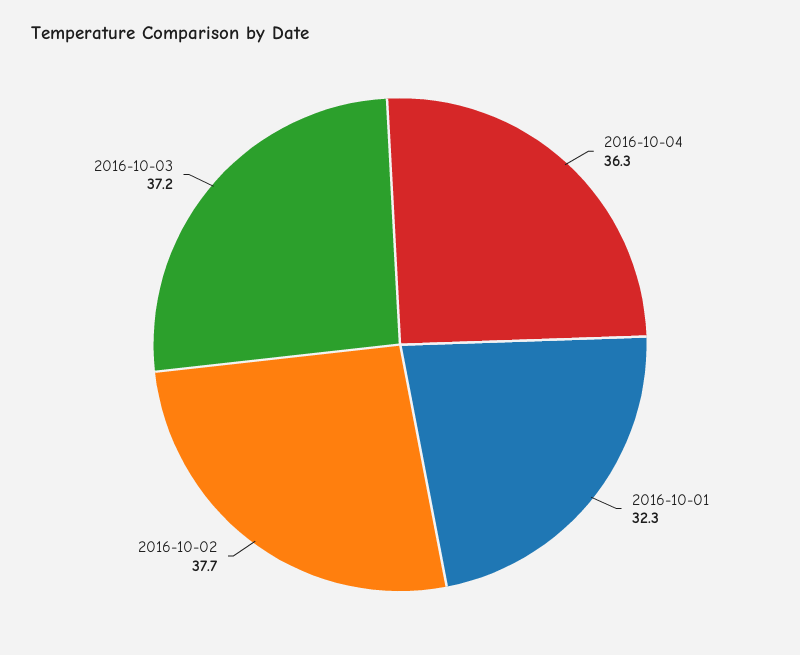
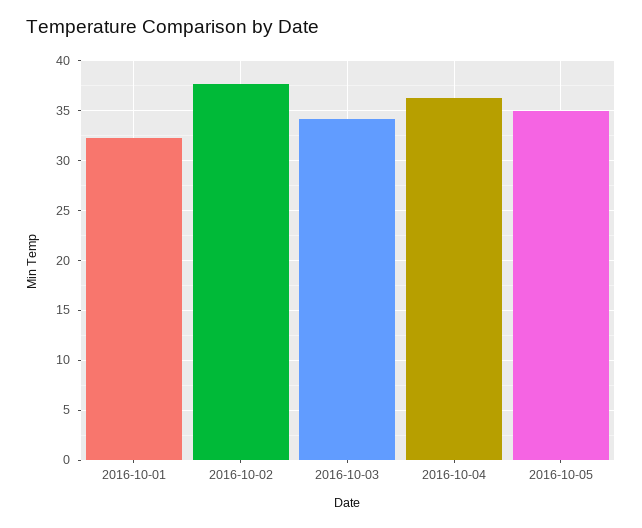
2016-10-03: 37.2 -> 34
2016-10-05: none -> 35

